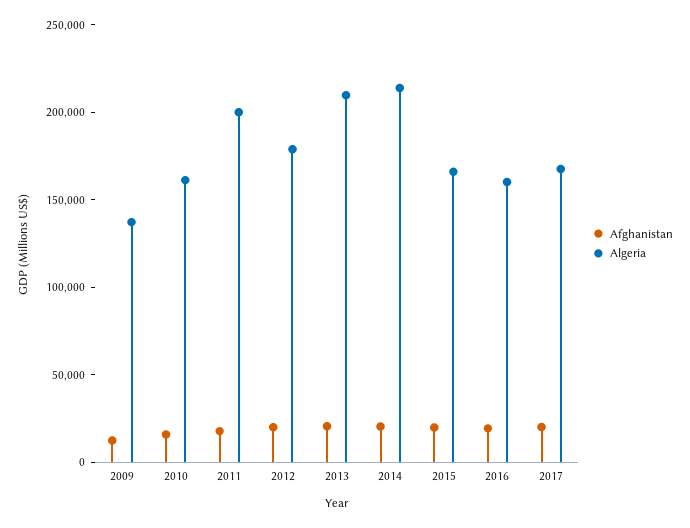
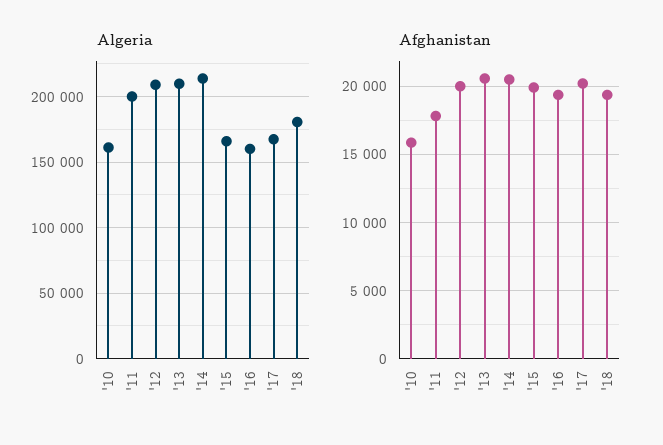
Afghanistan, 2009: 10000 -> none
Algeria, 2009: 140000 -> none
Algeria, 2012: 180000 -> 210000
Algeria, '18: none -> 180000
Afghanistan, '18: none -> 19500

